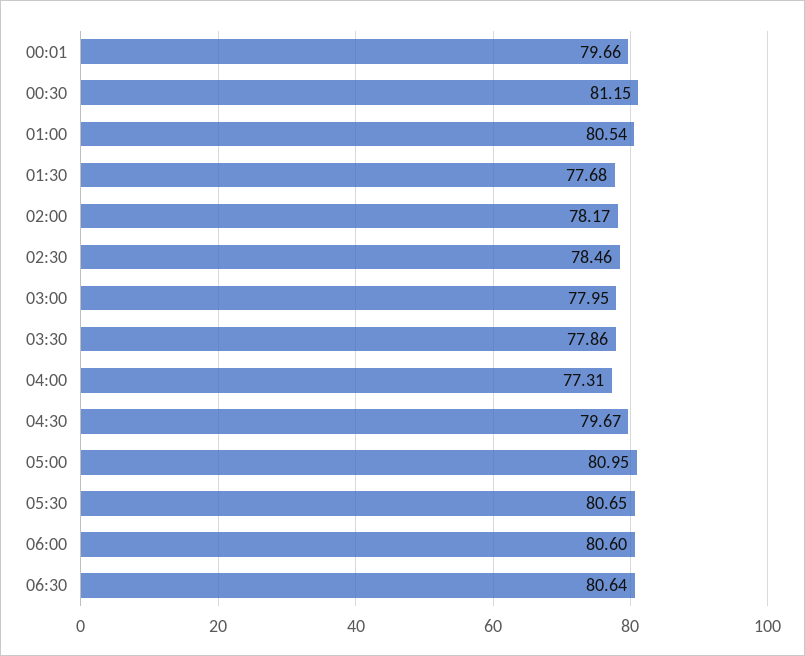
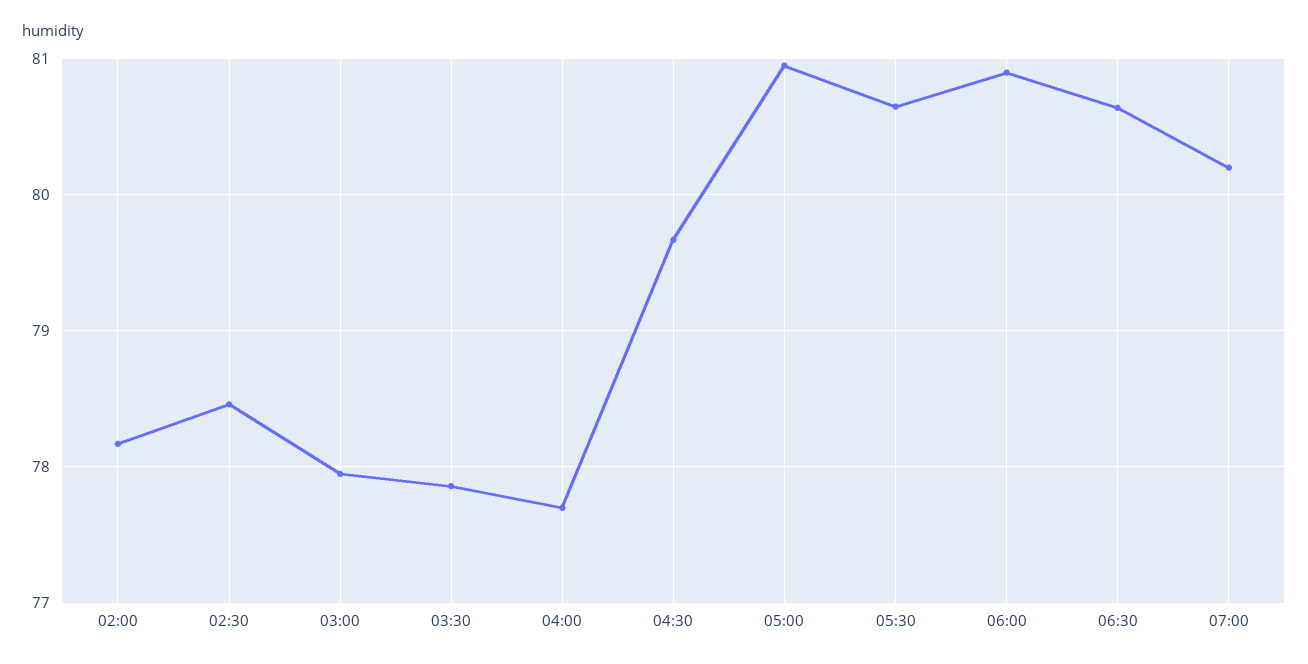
00:01: 79.66 -> none
00:30: 81.15 -> none
01:00: 80.54 -> none
01:30: 77.68 -> none
04:00: 77.31 -> 77.7
06:00: 80.6 -> 80.9
07:00: none -> 80.2

